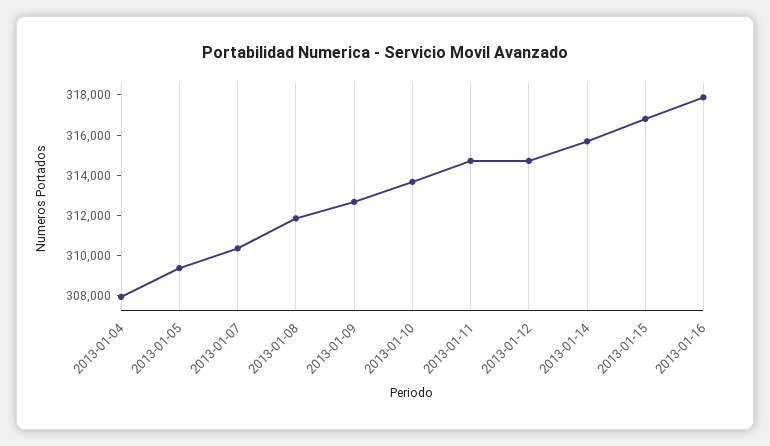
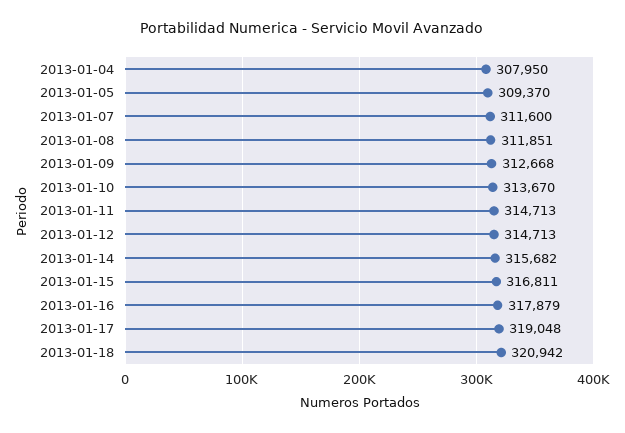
2013-01-07: 310500 -> 311600
2013-01-17: none -> 319048
2013-01-18: none -> 320942

